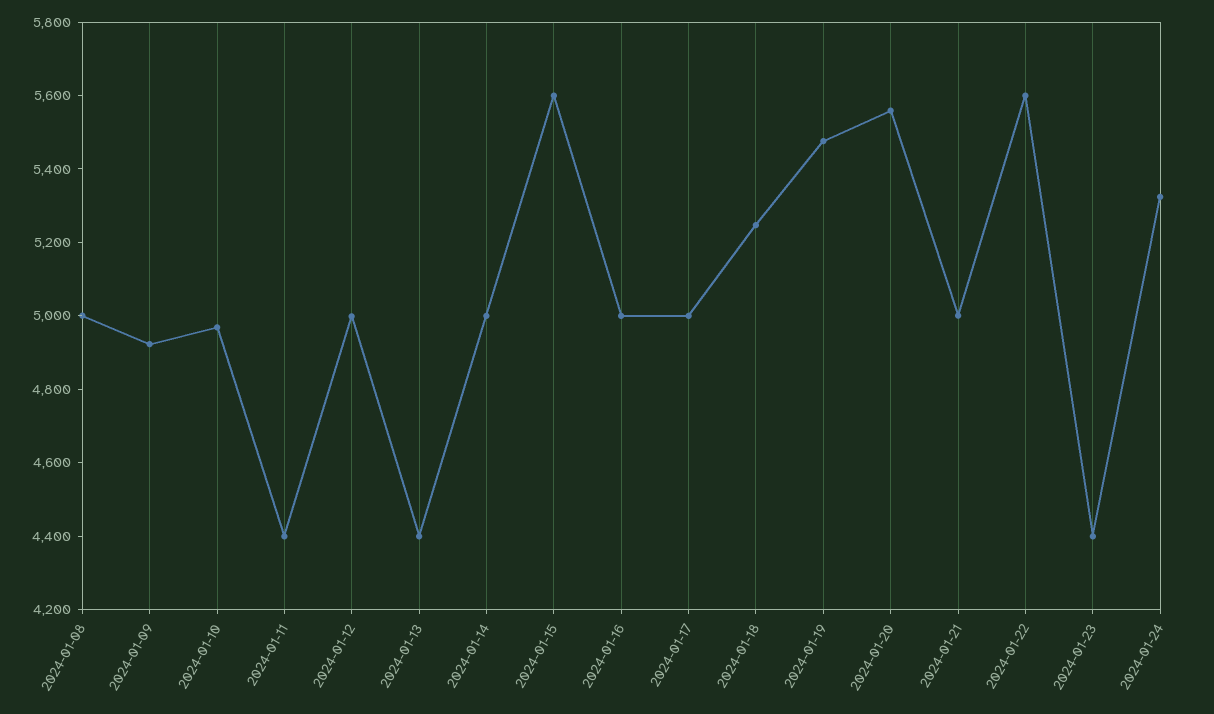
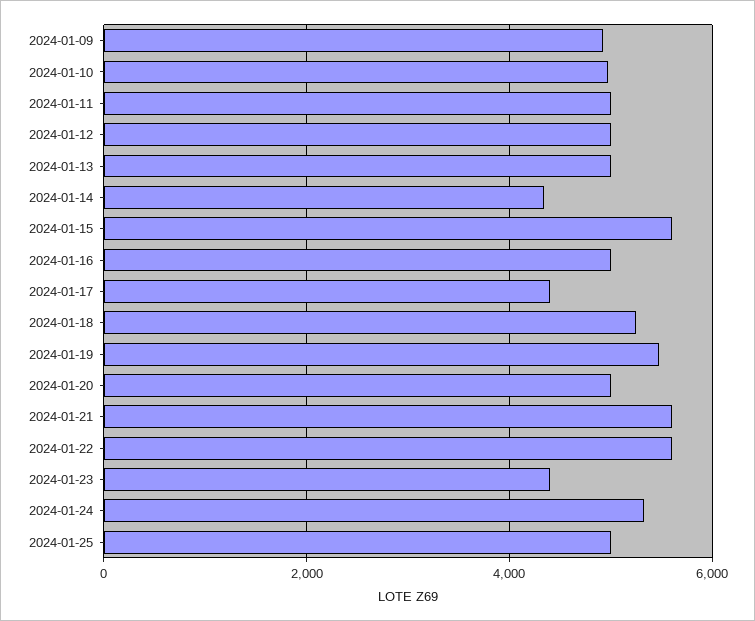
2024-01-08: 5000 -> none
2024-01-11: 4400 -> 5000
2024-01-13: 4400 -> 5000
2024-01-14: 5000 -> 4400
2024-01-17: 5000 -> 4400
2024-01-20: 5550 -> 5000
2024-01-21: 5000 -> 5600
2024-01-25: none -> 5000

